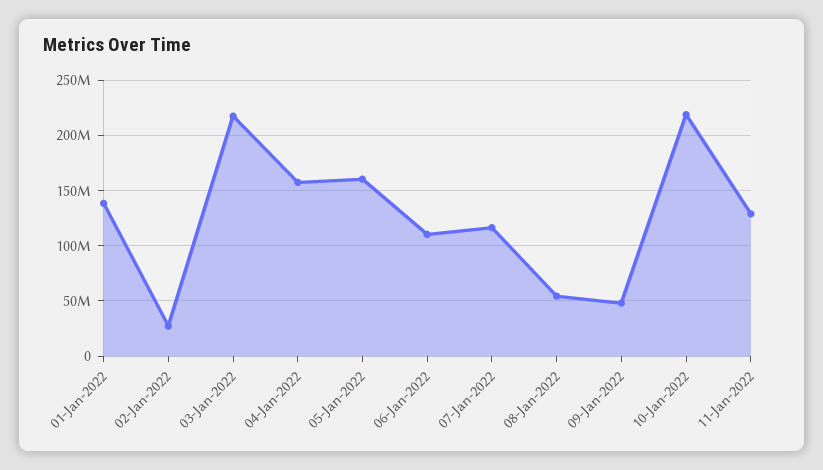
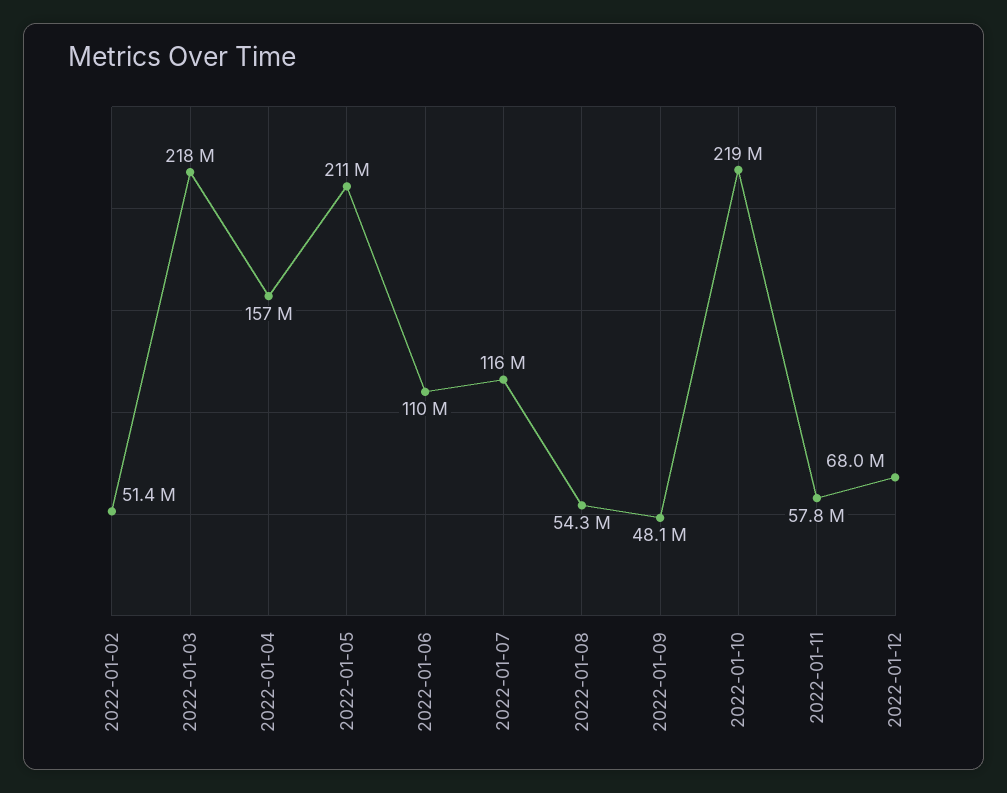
01-Jan-2022: 140000000 -> none
02-Jan-2022: 30000000 -> 51400000
05-Jan-2022: 160000000 -> 211000000
11-Jan-2022: 130000000 -> 57800000
2022-01-12: none -> 68000000

